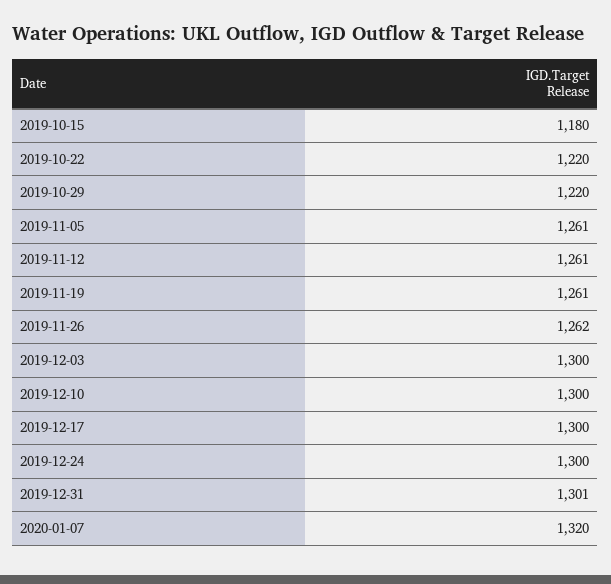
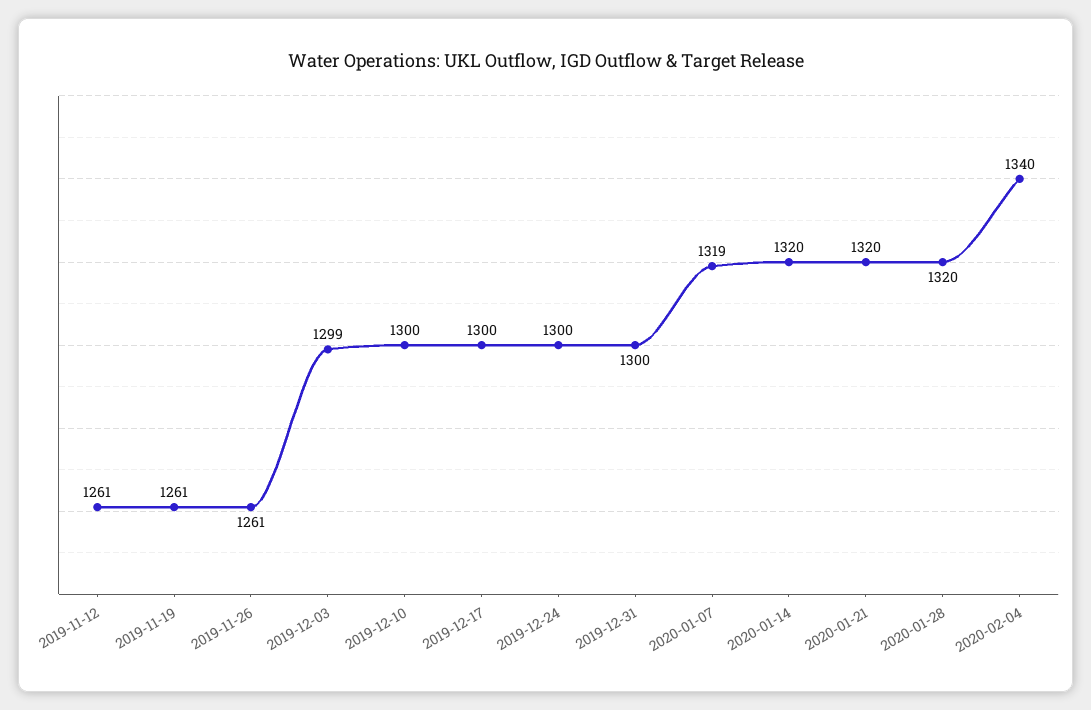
2019-10-15: 1180 -> none
2019-10-22: 1220 -> none
2019-10-29: 1220 -> none
2019-11-05: 1261 -> none
2019-11-26: 1262 -> 1261
2019-12-03: 1300 -> 1299
2019-12-31: 1301 -> 1300
2020-01-07: 1320 -> 1319
2020-01-14: none -> 1320
2020-01-21: none -> 1320
2020-01-28: none -> 1320
2020-02-04: none -> 1340

